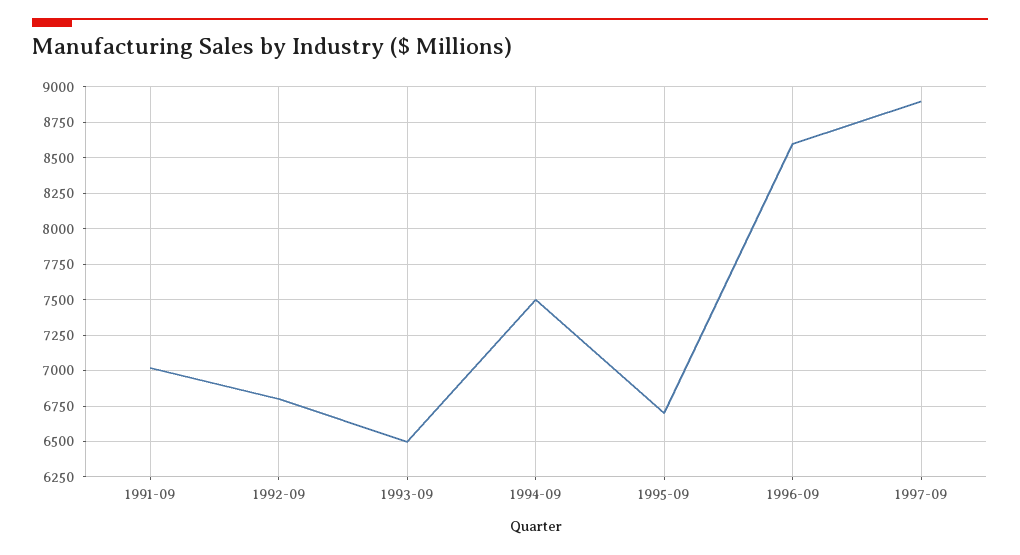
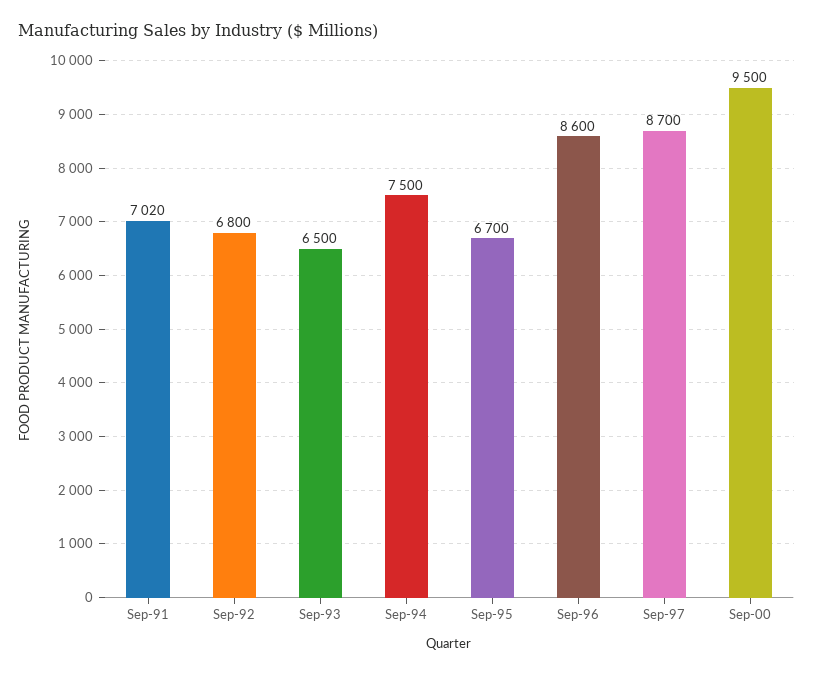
1997-09: 8900 -> 8700
Sep-00: none -> 9500

